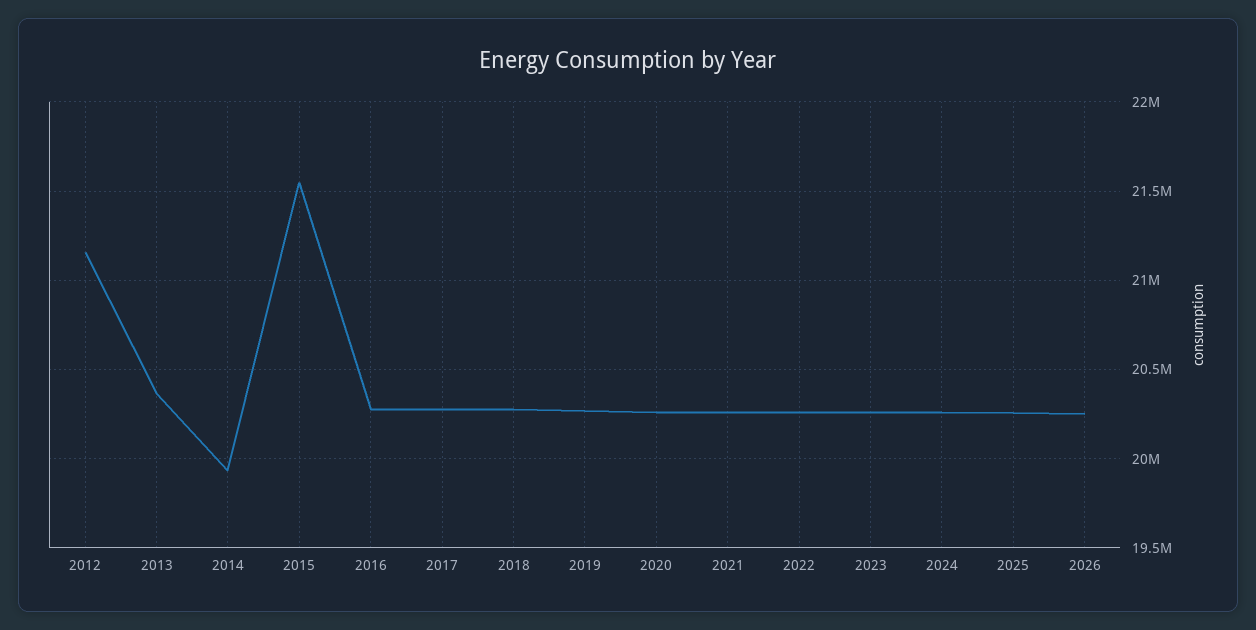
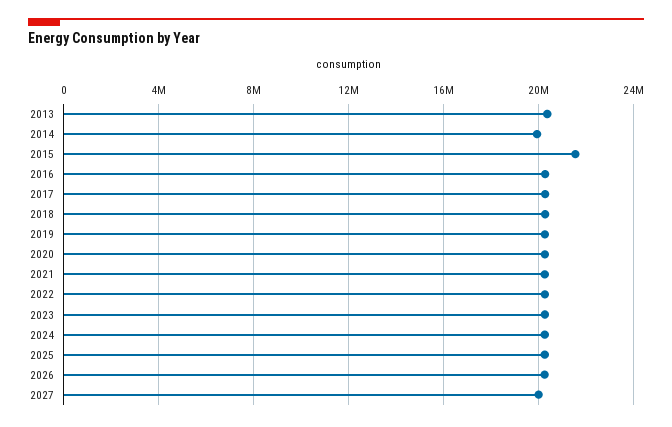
2012: 21150000 -> none
2027: none -> 20000000

